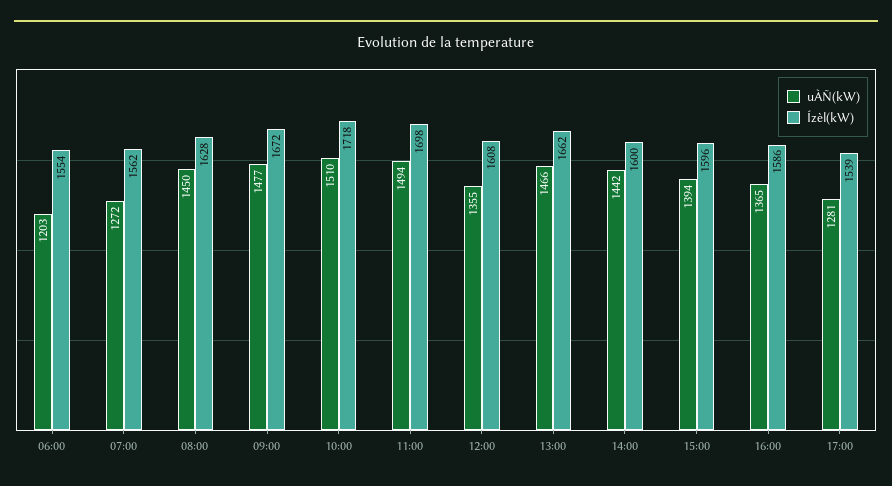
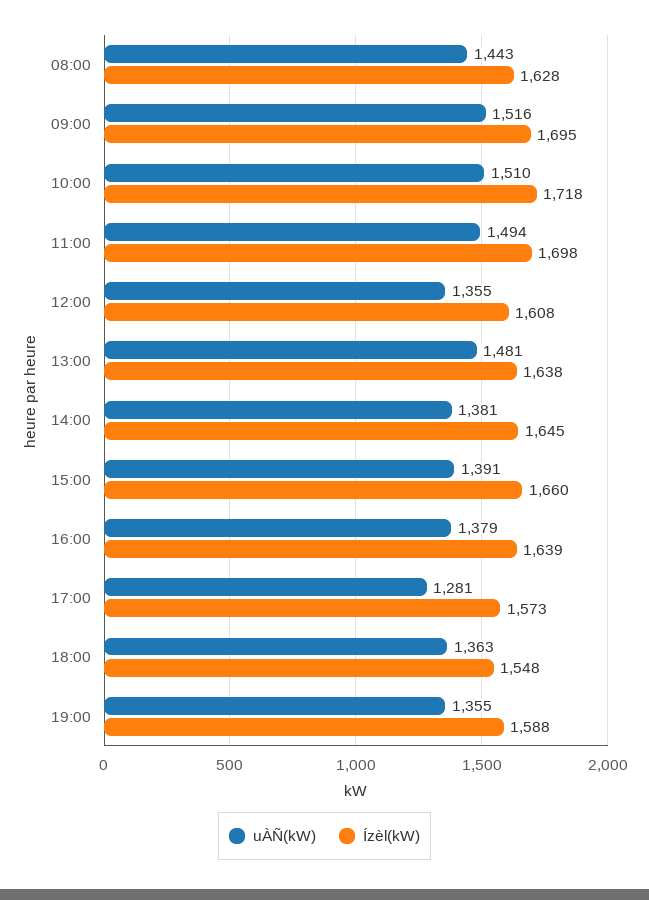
uÀÑ(kW), 06:00: 1203 -> none
Ízèl(kW), 06:00: 1554 -> none
uÀÑ(kW), 07:00: 1272 -> none
Ízèl(kW), 07:00: 1562 -> none
uÀÑ(kW), 08:00: 1450 -> 1443
uÀÑ(kW), 09:00: 1477 -> 1516
Ízèl(kW), 09:00: 1672 -> 1695
uÀÑ(kW), 13:00: 1466 -> 1481
Ízèl(kW), 13:00: 1662 -> 1638
uÀÑ(kW), 14:00: 1442 -> 1381
Ízèl(kW), 14:00: 1600 -> 1645
uÀÑ(kW), 15:00: 1394 -> 1391
Ízèl(kW), 15:00: 1596 -> 1660
uÀÑ(kW), 16:00: 1365 -> 1379
Ízèl(kW), 16:00: 1586 -> 1639
Ízèl(kW), 17:00: 1539 -> 1573
uÀÑ(kW), 18:00: none -> 1363
Ízèl(kW), 18:00: none -> 1548
uÀÑ(kW), 19:00: none -> 1355
Ízèl(kW), 19:00: none -> 1588

